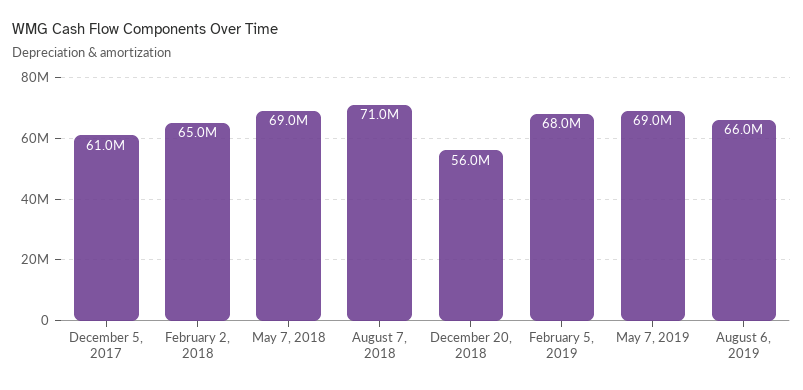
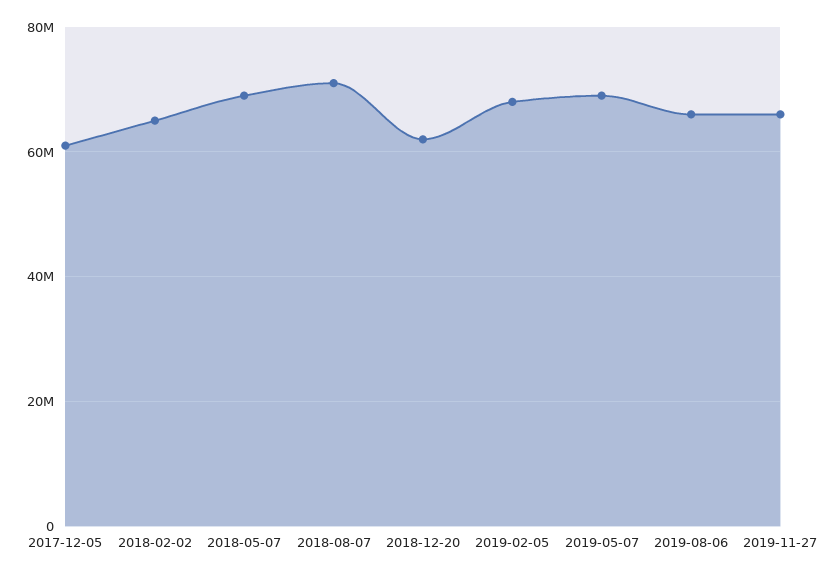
December 20, 2018: 56000000 -> 62000000
2019-11-27: none -> 66000000

